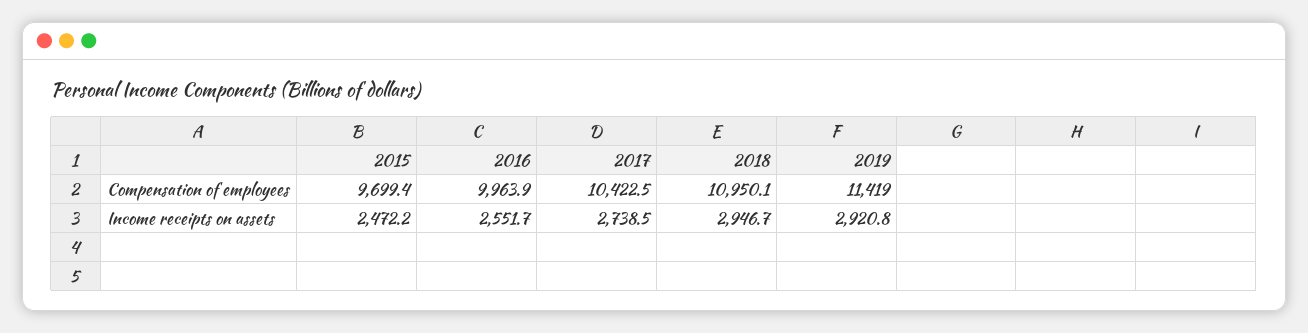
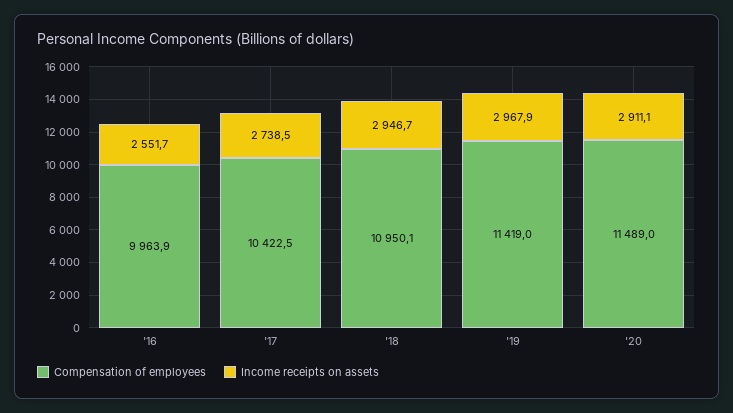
Compensation of employees, 2015: 9699.4 -> none
Income receipts on assets, 2015: 2472.2 -> none
Income receipts on assets, 2019: 2920.8 -> 2967.9
Compensation of employees, '20: none -> 11489
Income receipts on assets, '20: none -> 2911.1

